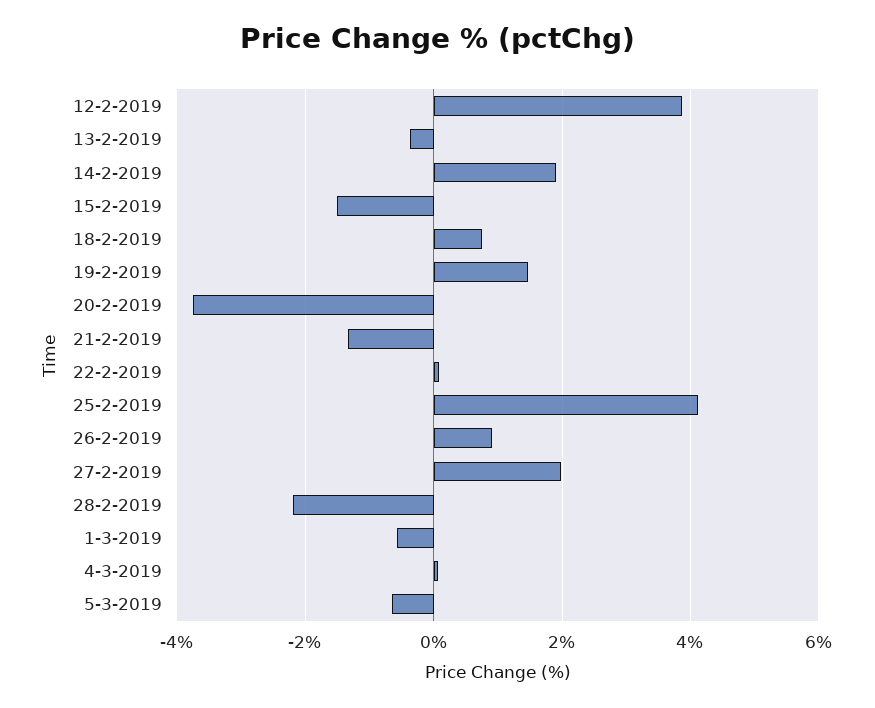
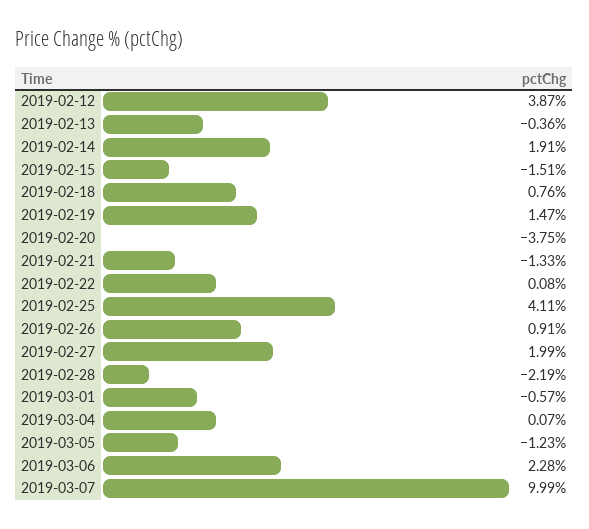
5-3-2019: -0.6 -> -1.23
2019-03-06: none -> 2.28
2019-03-07: none -> 9.99

